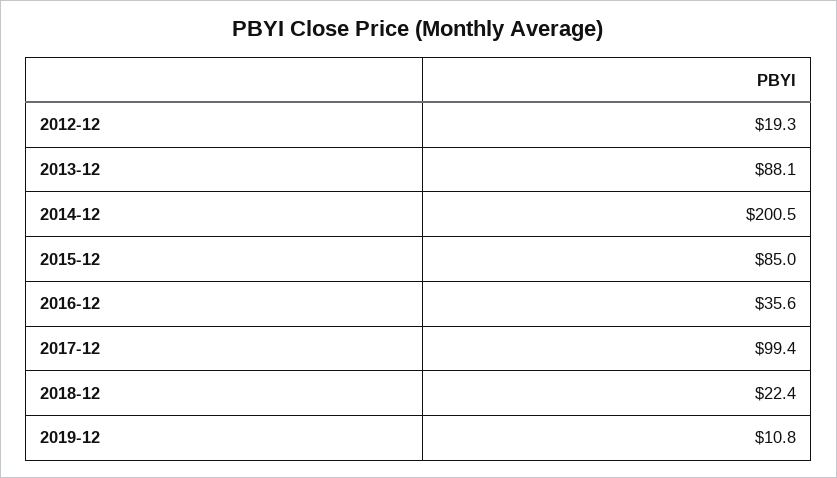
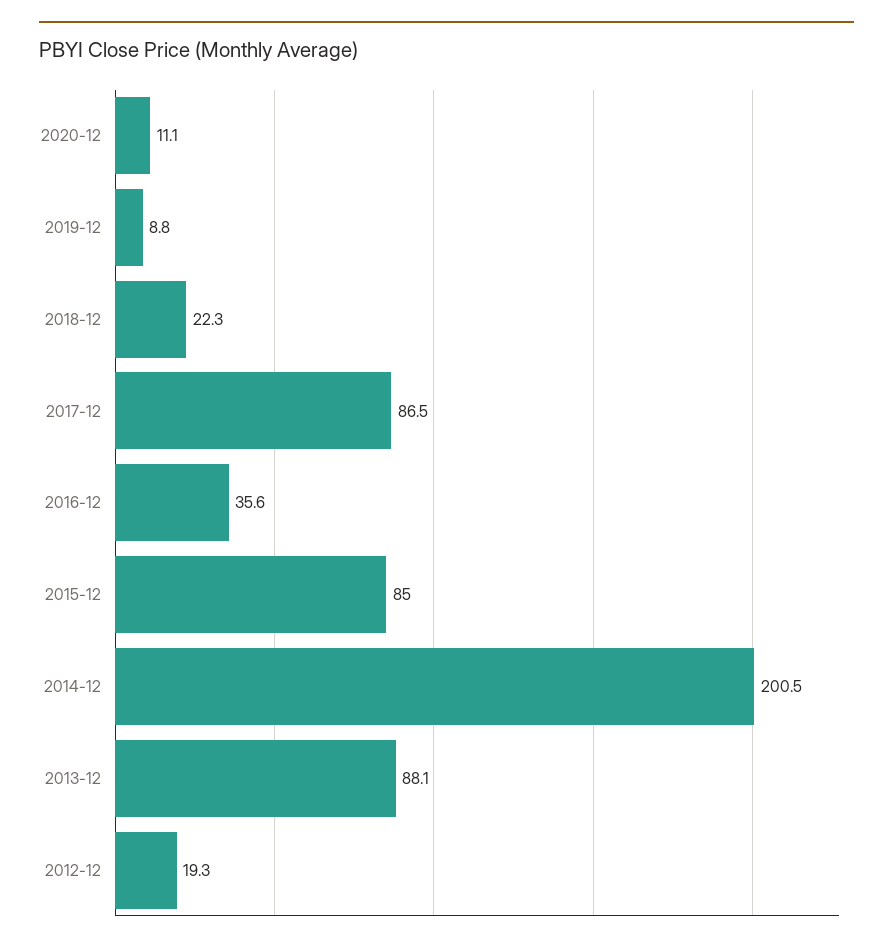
2017-12: 99.4 -> 86.5
2018-12: 22.4 -> 22.3
2019-12: 10.8 -> 8.8
2020-12: none -> 11.1

